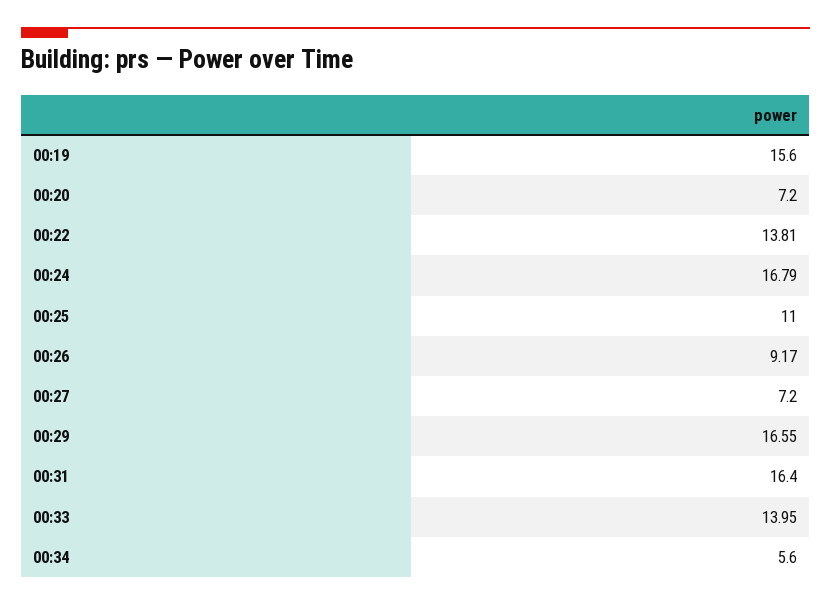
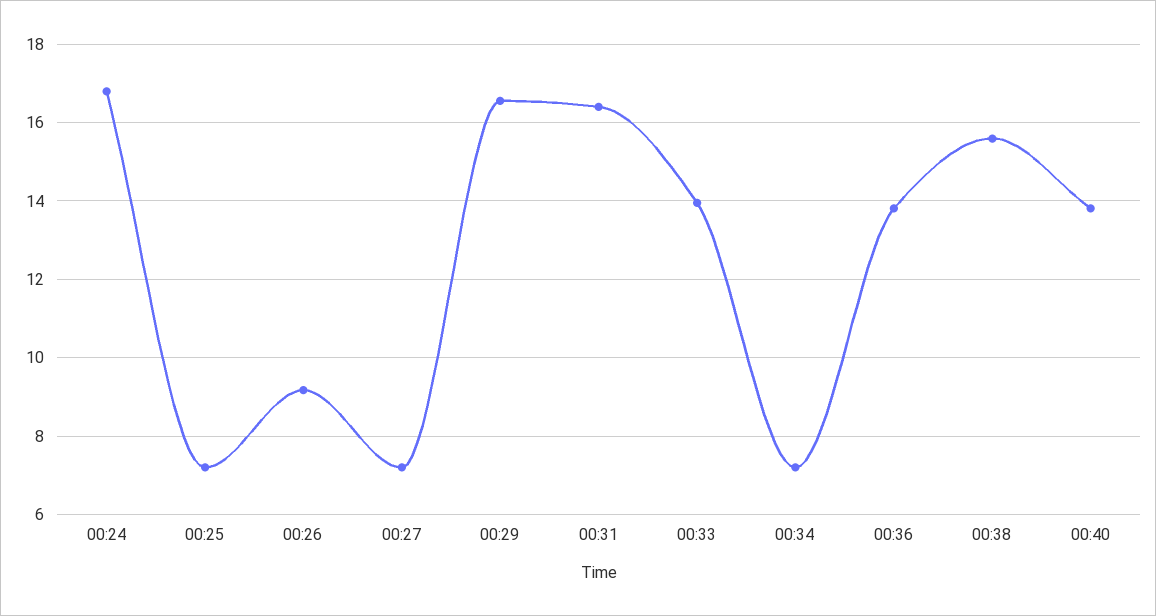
00:19: 15.6 -> none
00:20: 7.2 -> none
00:22: 13.81 -> none
00:25: 11 -> 7.2
00:34: 5.6 -> 7.2
00:36: none -> 13.8
00:38: none -> 15.6
00:40: none -> 13.8

